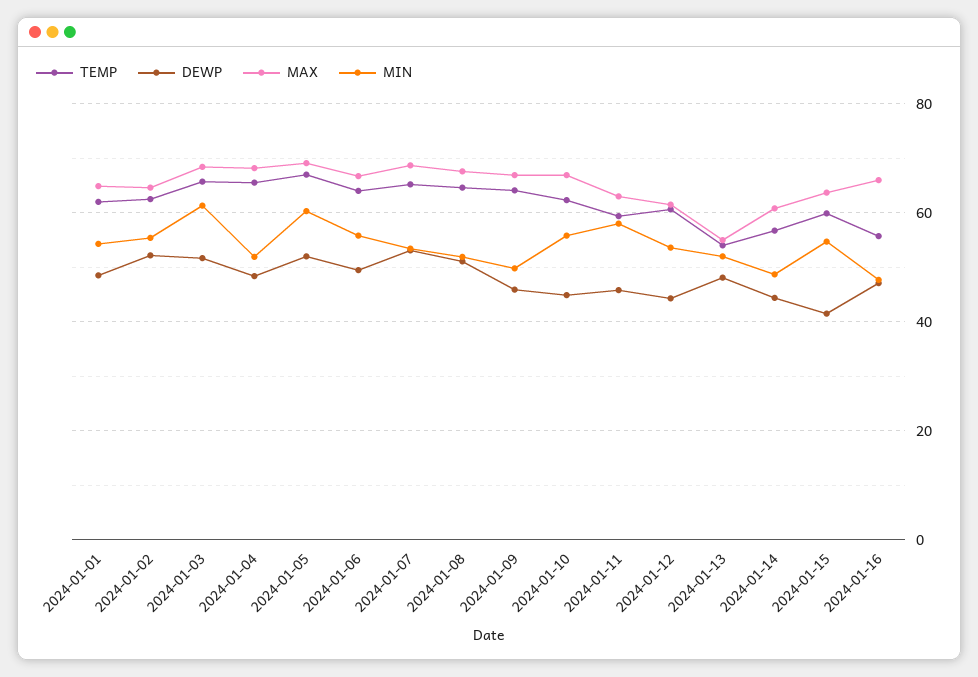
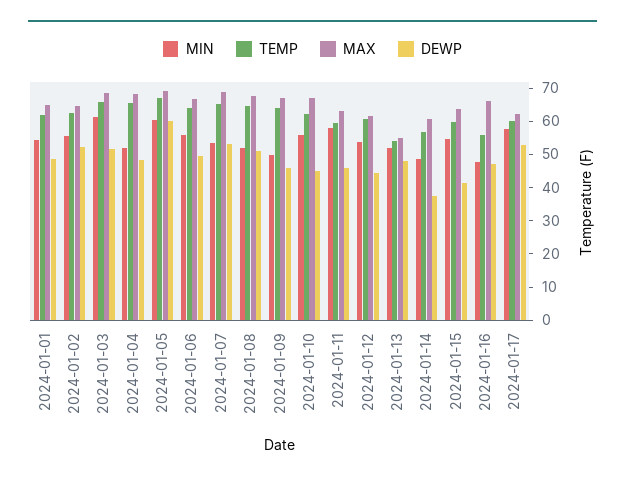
DEWP, 2024-01-05: 52 -> 60
DEWP, 2024-01-14: 44 -> 37.5
MIN, 2024-01-17: none -> 57.5
TEMP, 2024-01-17: none -> 60
MAX, 2024-01-17: none -> 62.5
DEWP, 2024-01-17: none -> 52.5

